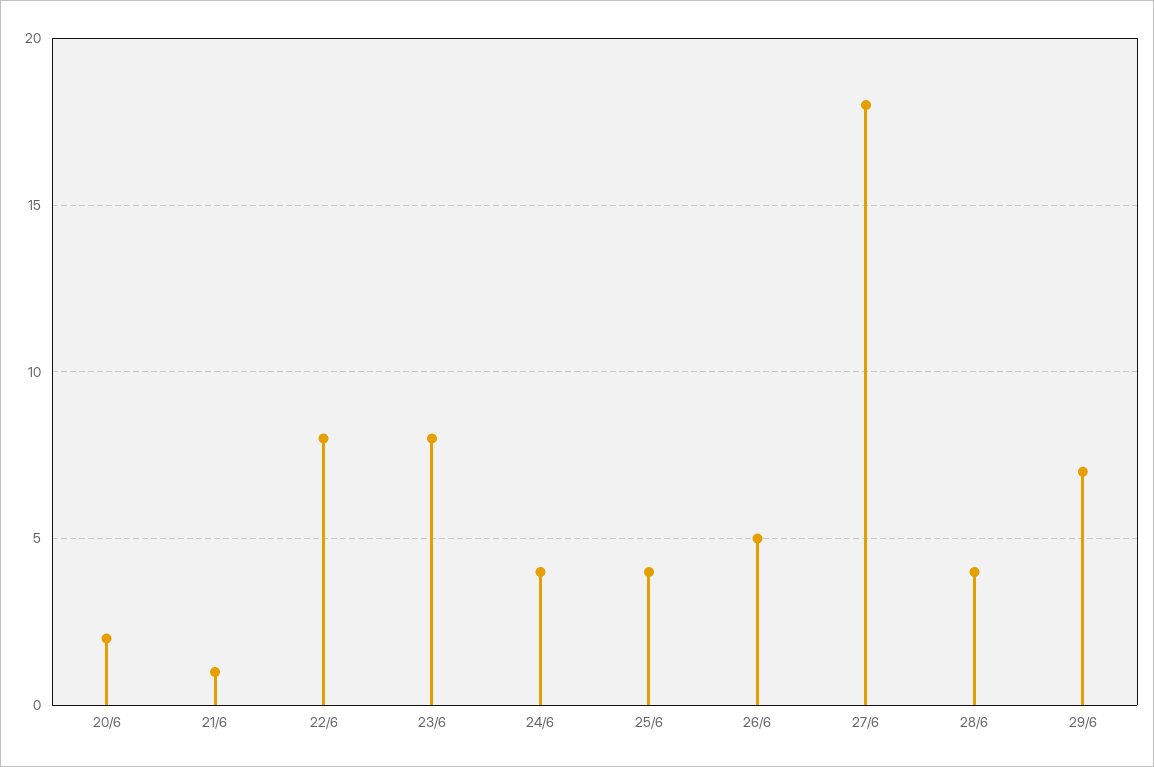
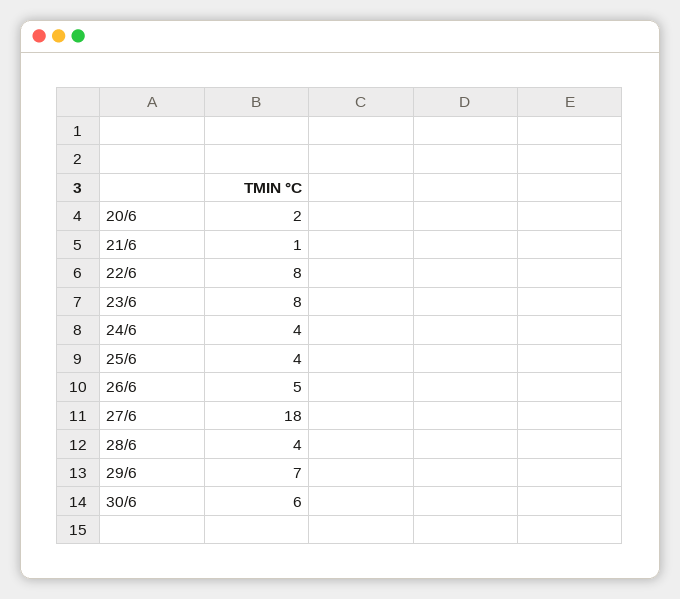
30/6: none -> 6

